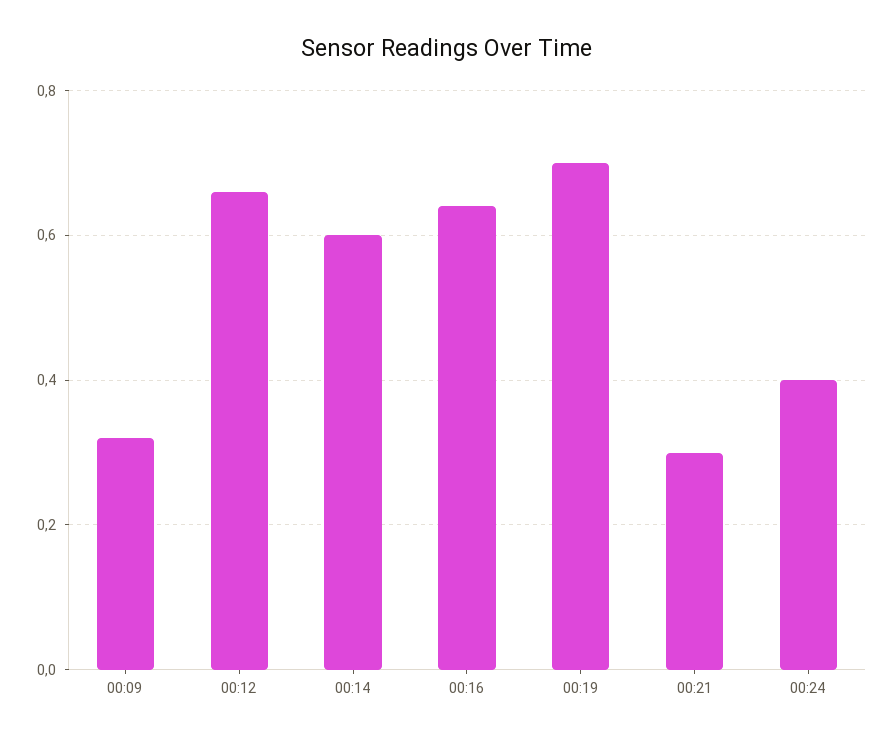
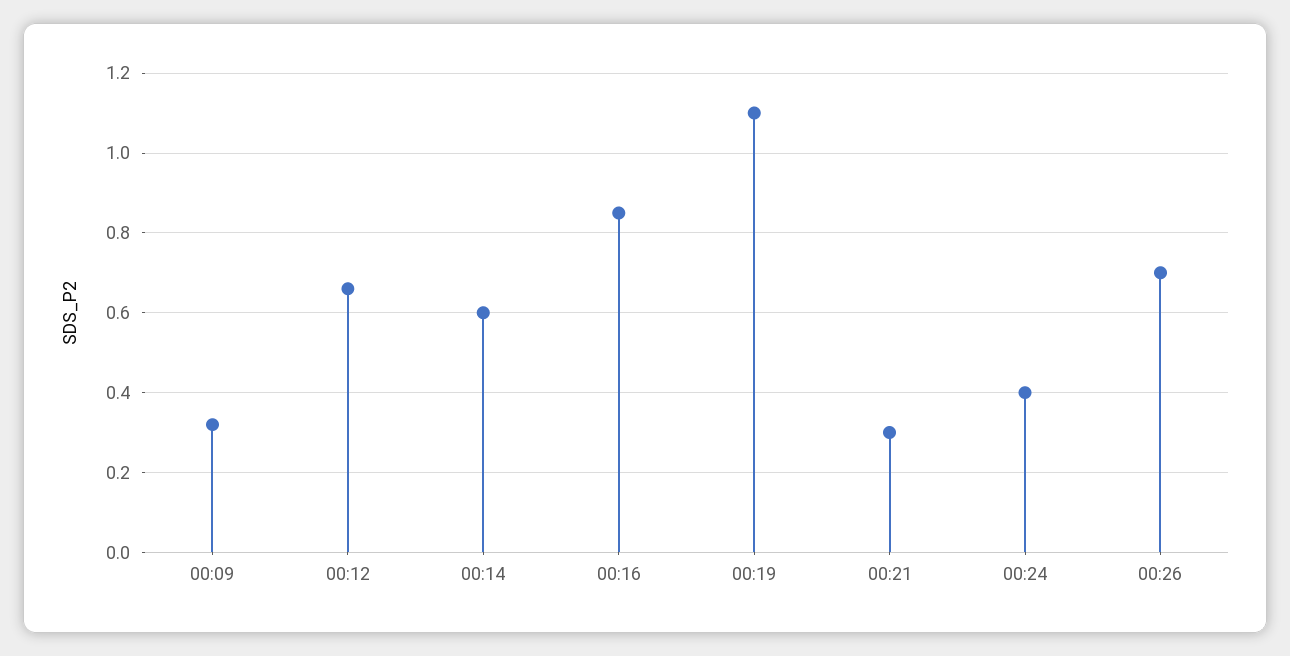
00:16: 0.65 -> 0.85
00:19: 0.7 -> 1.1
00:26: none -> 0.7

